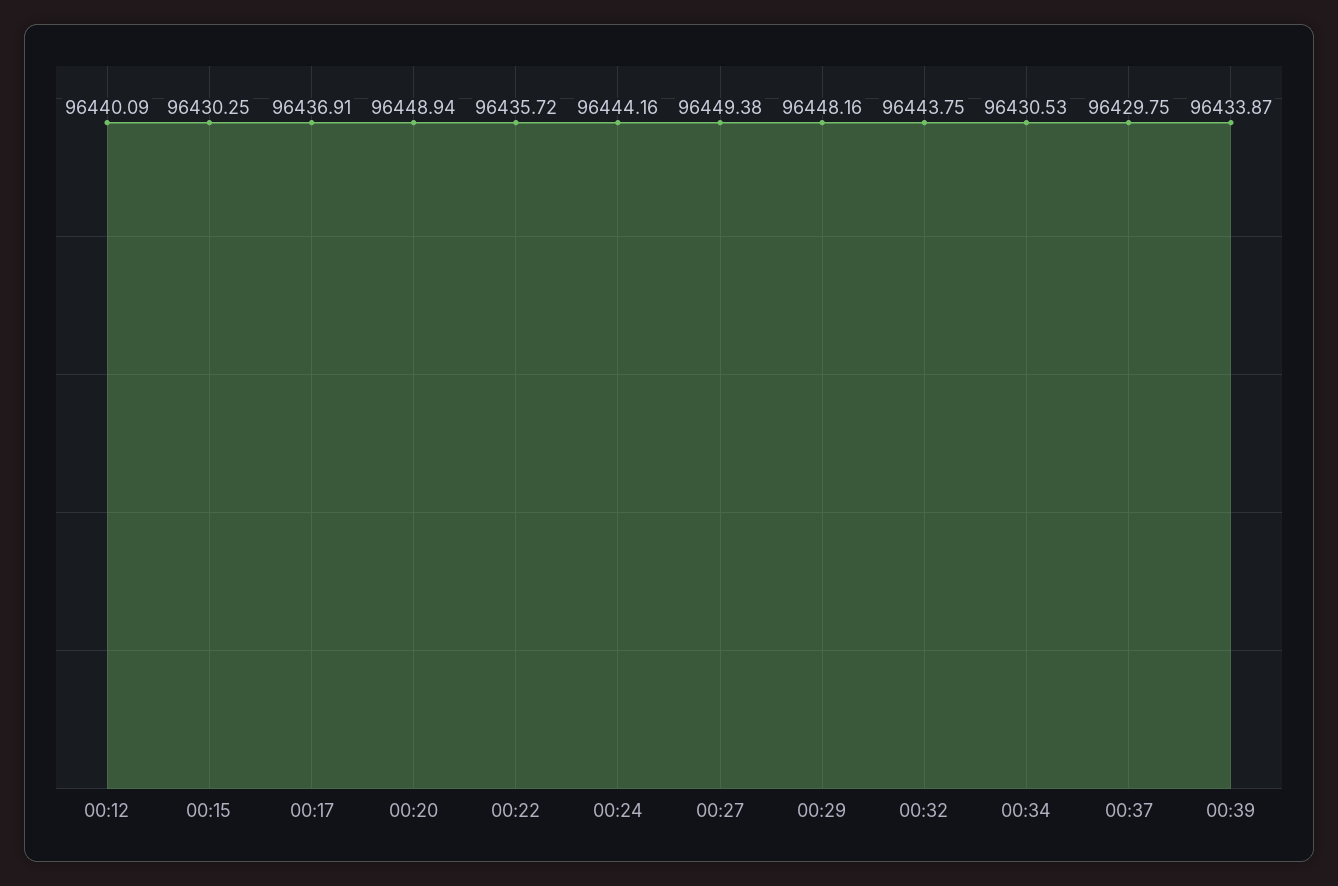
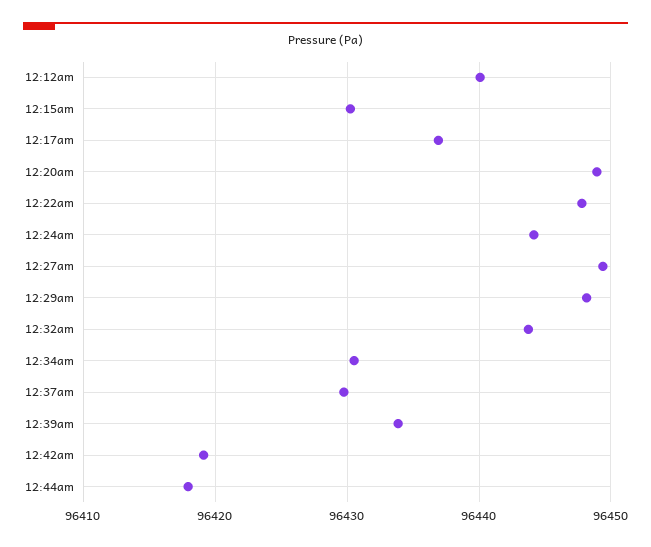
00:22: 96435.72 -> 96448
12:42am: none -> 96419
12:44am: none -> 96418

